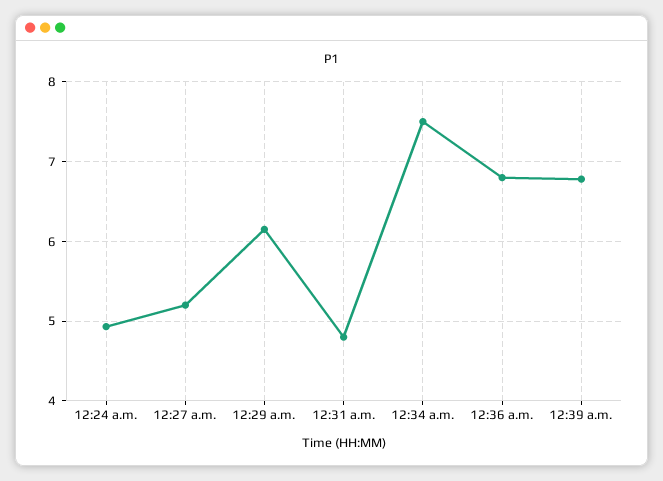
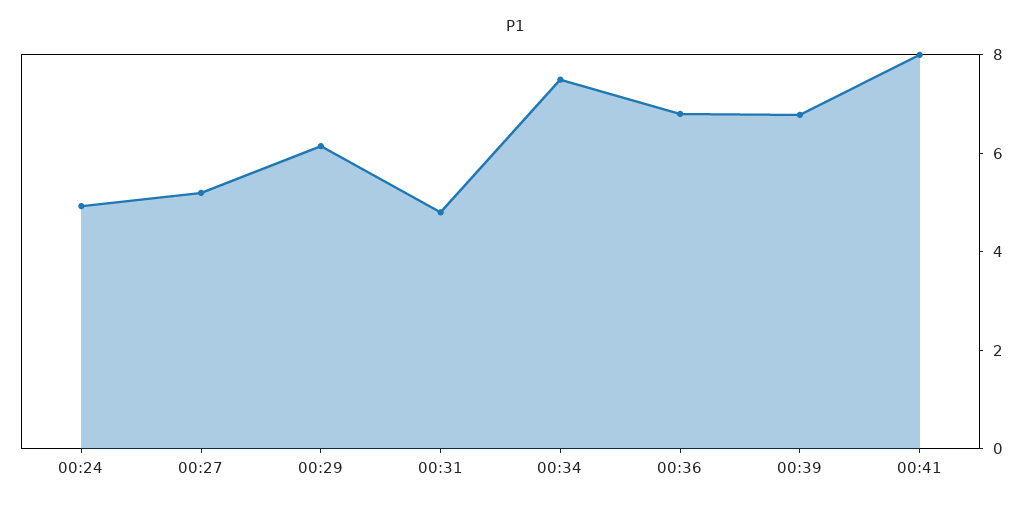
00:41: none -> 8

